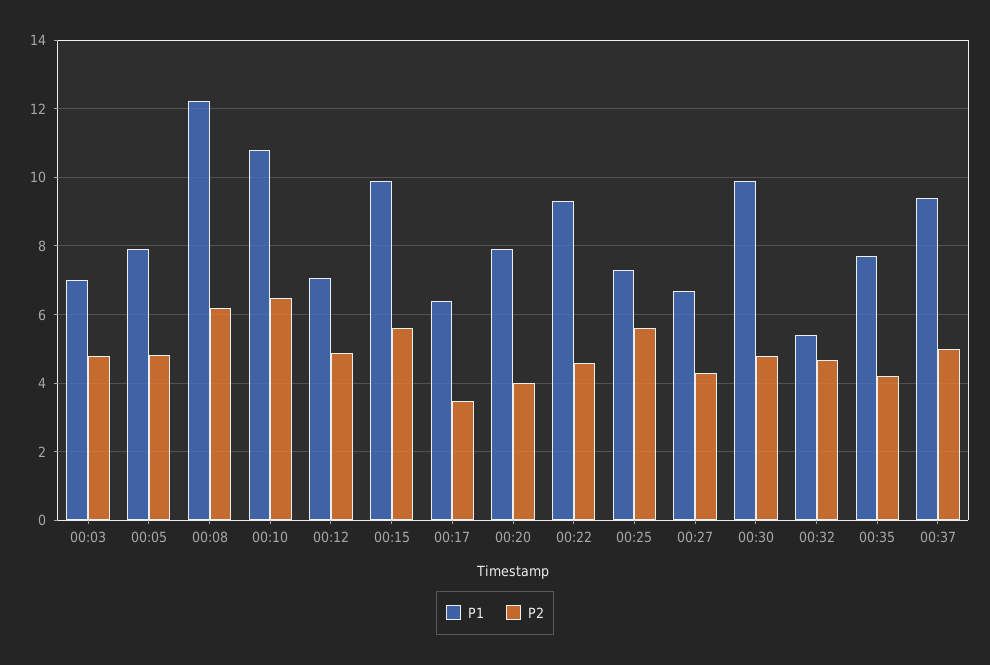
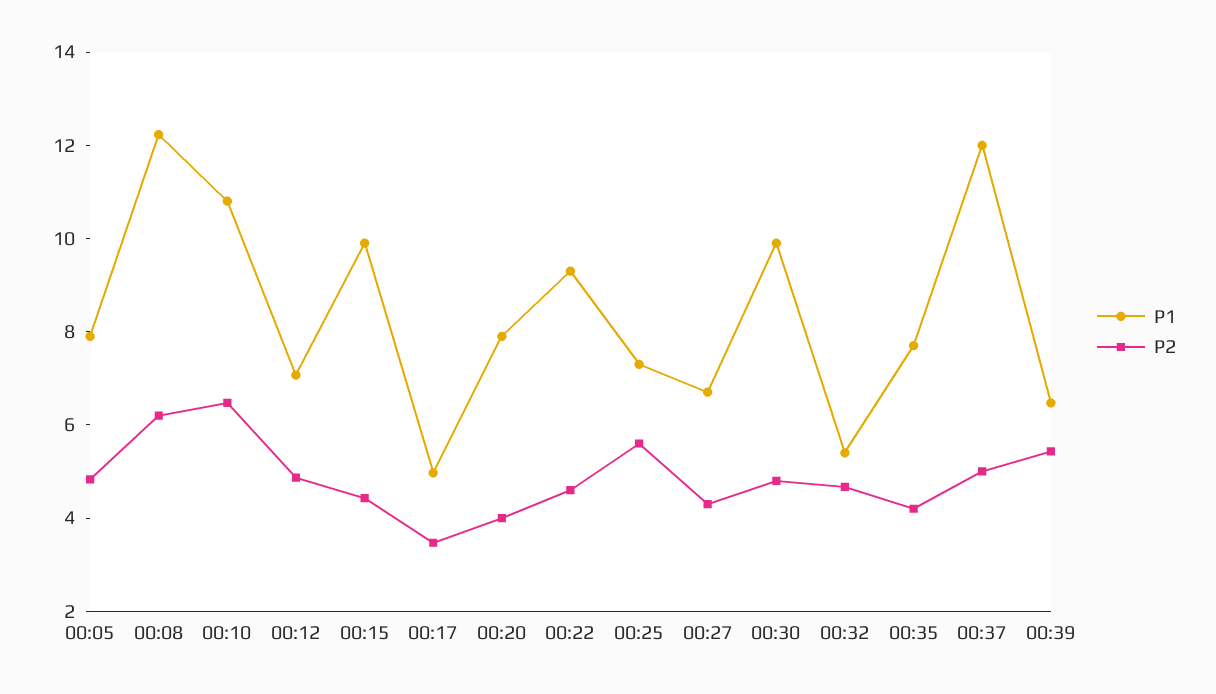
P1, 00:03: 7 -> none
P2, 00:03: 4.8 -> none
P2, 00:15: 5.6 -> 4.5
P1, 00:17: 6.4 -> 5
P1, 00:37: 9.4 -> 12
P1, 00:39: none -> 6.5
P2, 00:39: none -> 5.5

